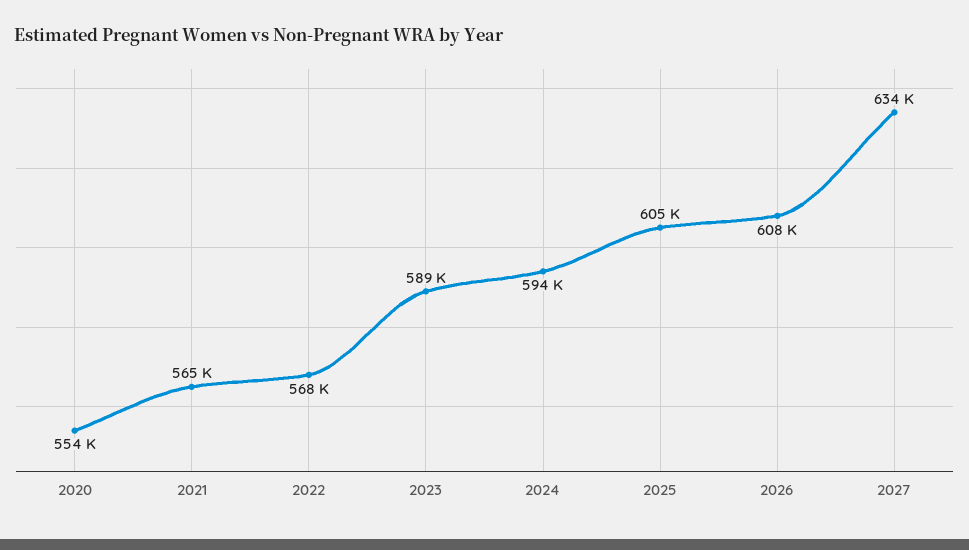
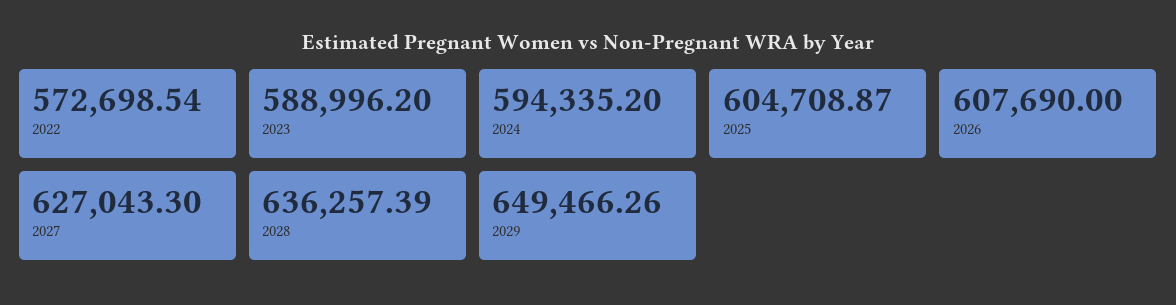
2020: 554000 -> none
2021: 565000 -> none
2022: 568000 -> 572698.54
2027: 634000 -> 627043.3
2028: none -> 636257.39
2029: none -> 649466.26

